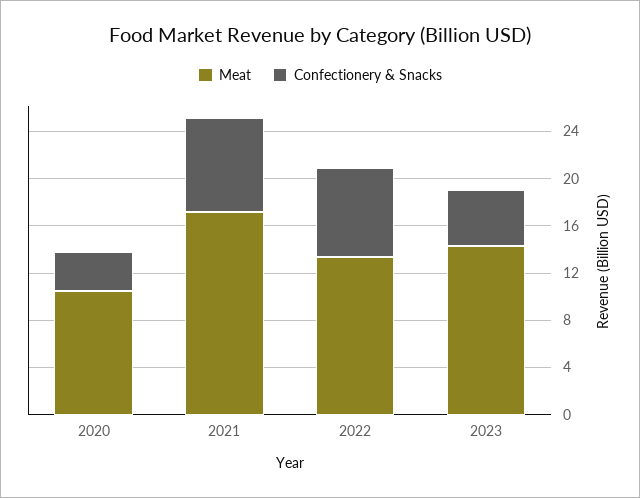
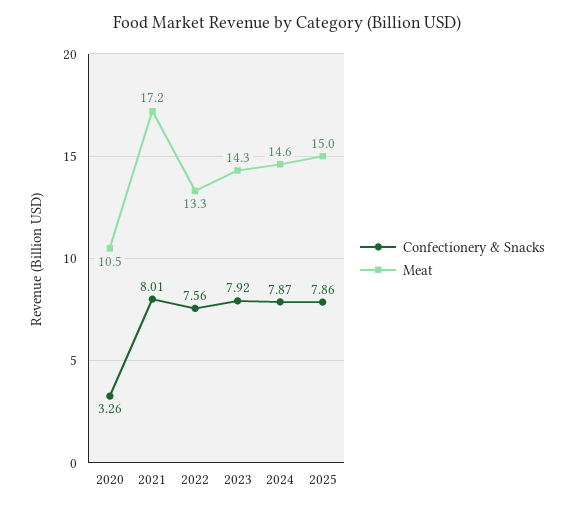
Confectionery & Snacks, 2023: 5 -> 7.92
Confectionery & Snacks, 2024: none -> 7.87
Meat, 2024: none -> 14.6
Confectionery & Snacks, 2025: none -> 7.86
Meat, 2025: none -> 15

